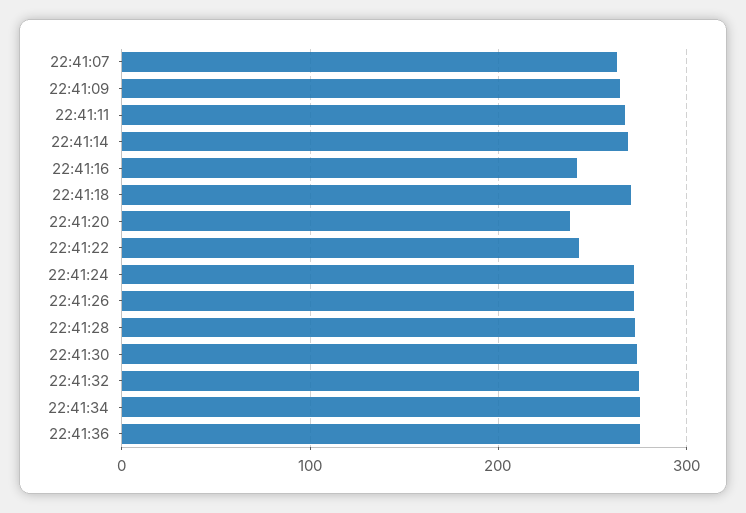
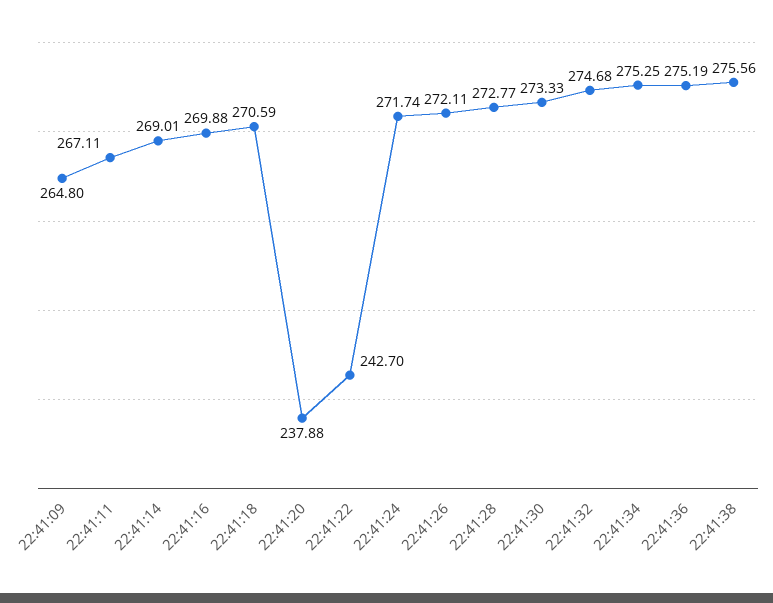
22:41:07: 260 -> none
22:41:16: 240 -> 269.88
22:41:38: none -> 275.56

